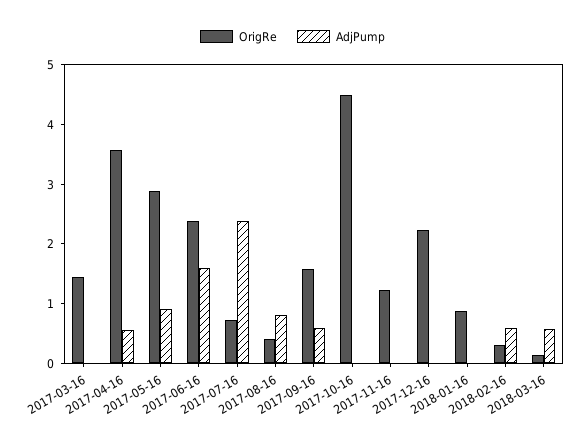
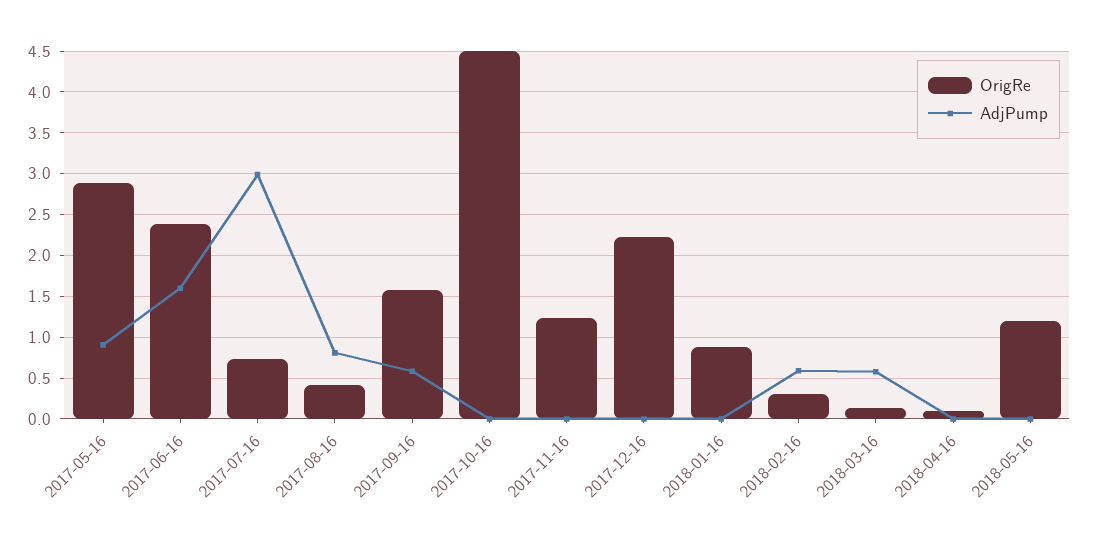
OrigRe, 2017-03-16: 1.4 -> none
AdjPump, 2017-03-16: 0 -> none
OrigRe, 2017-04-16: 3.6 -> none
AdjPump, 2017-04-16: 0.6 -> none
AdjPump, 2017-07-16: 2.4 -> 3
OrigRe, 2018-04-16: none -> 0.1
AdjPump, 2018-04-16: none -> 0
OrigRe, 2018-05-16: none -> 1.2
AdjPump, 2018-05-16: none -> 0

